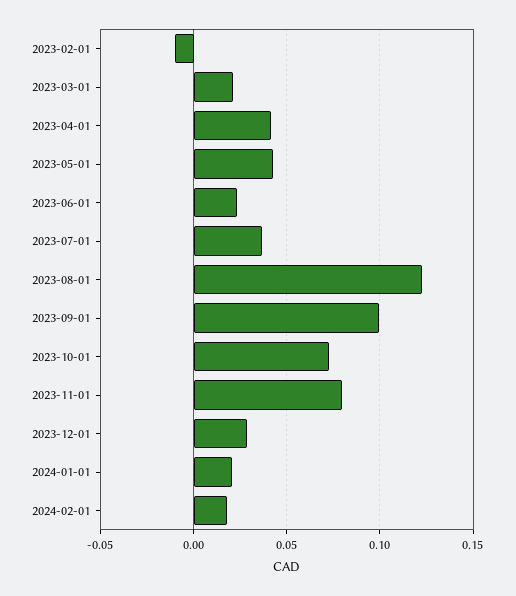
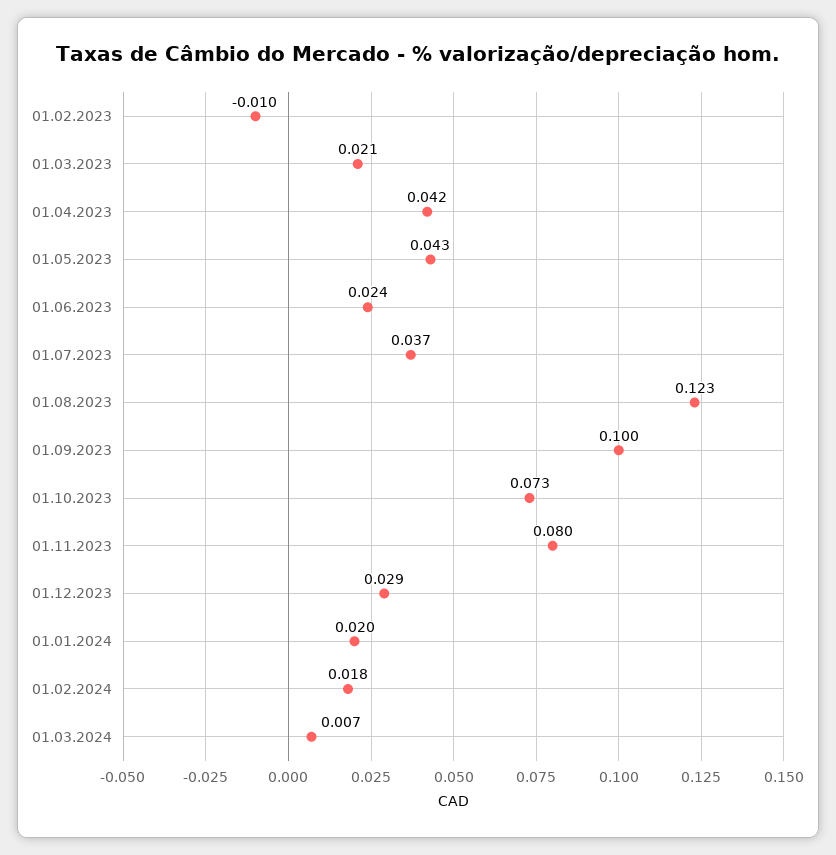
01.03.2024: none -> 0.007

